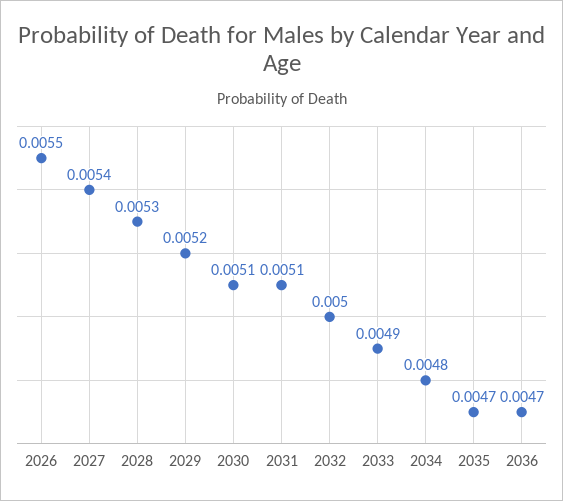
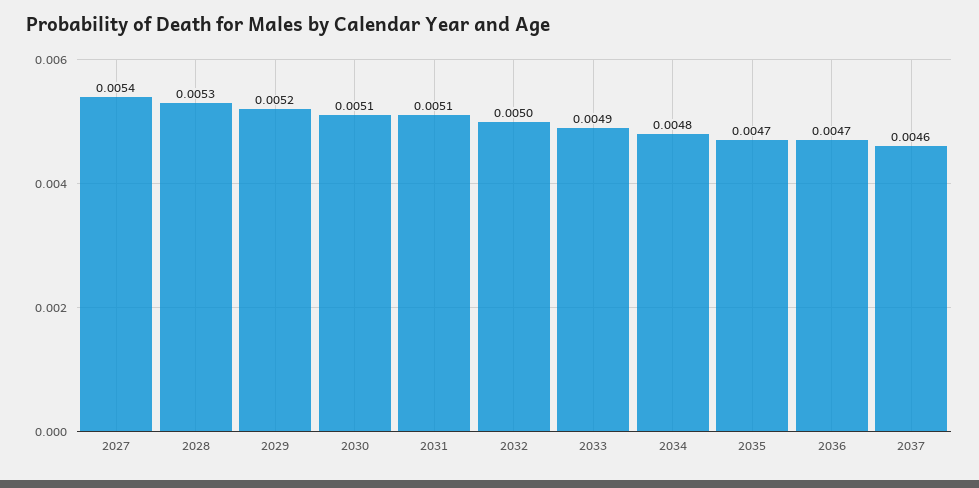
2026: 0.0055 -> none
2037: none -> 0.0046

